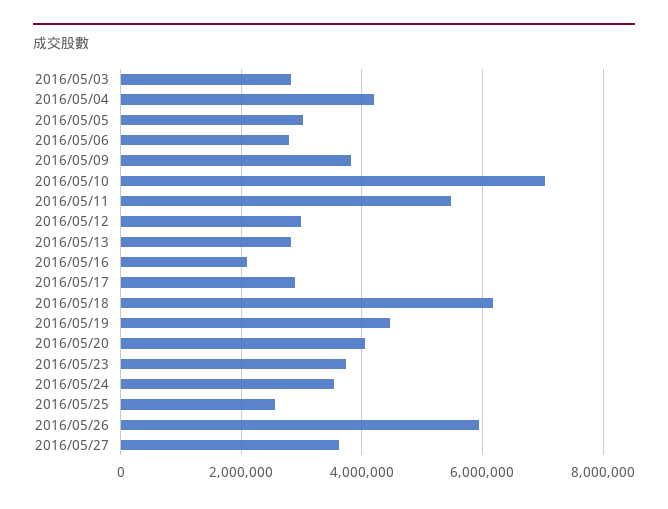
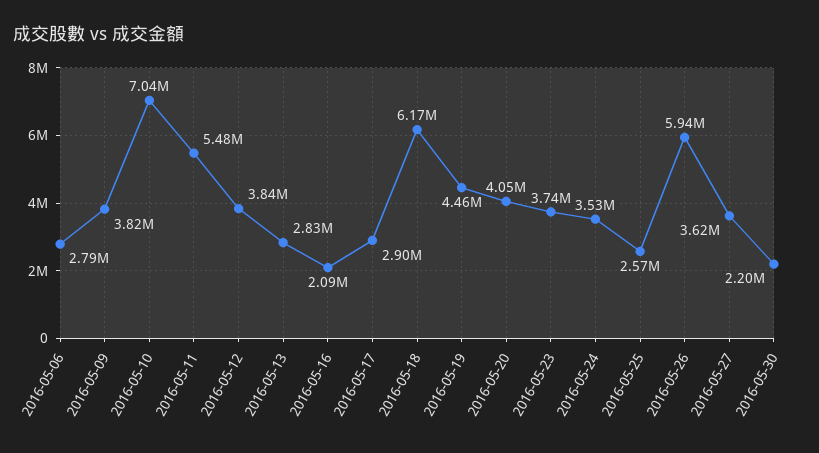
2016/05/03: 2800000 -> none
2016/05/04: 4200000 -> none
2016/05/05: 3000000 -> none
2016/05/12: 3000000 -> 3840000
2016-05-30: none -> 2200000

